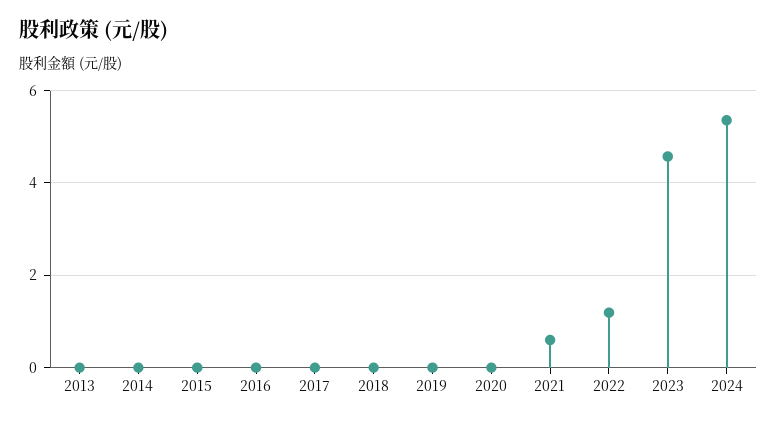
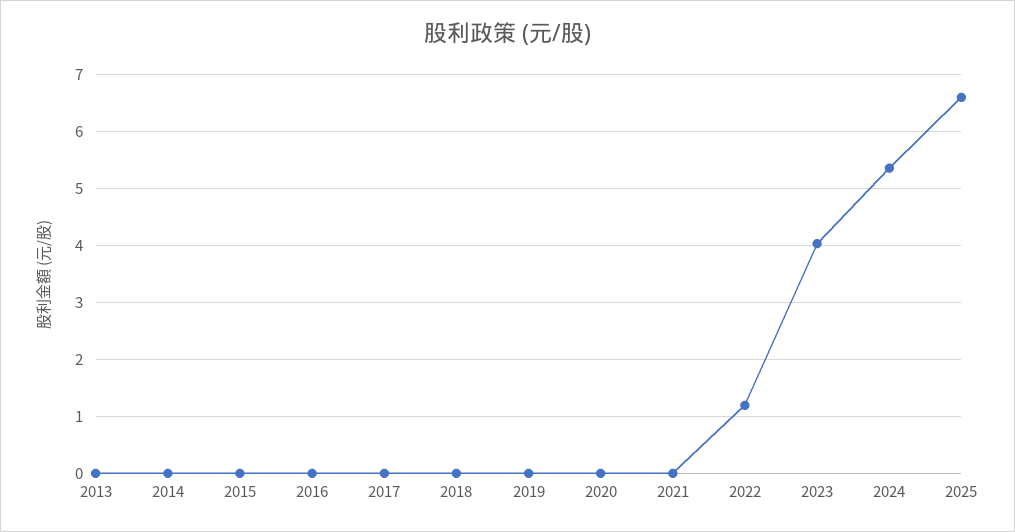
2021: 0.6 -> 0
2023: 4.6 -> 4
2025: none -> 6.6

